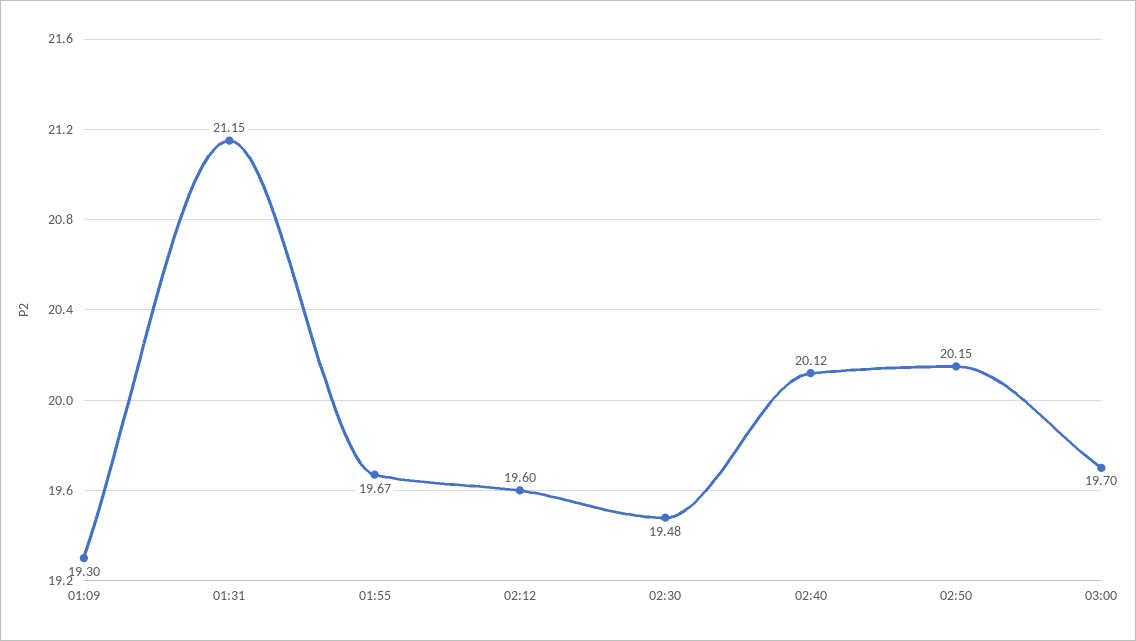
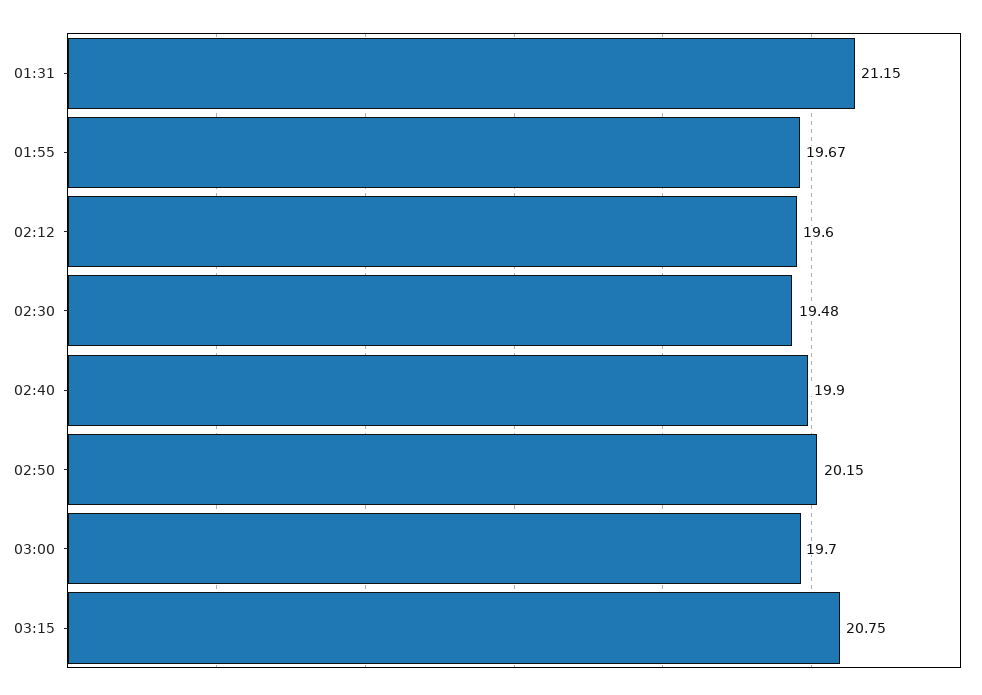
01:09: 19.3 -> none
02:40: 20.12 -> 19.9
03:15: none -> 20.75

